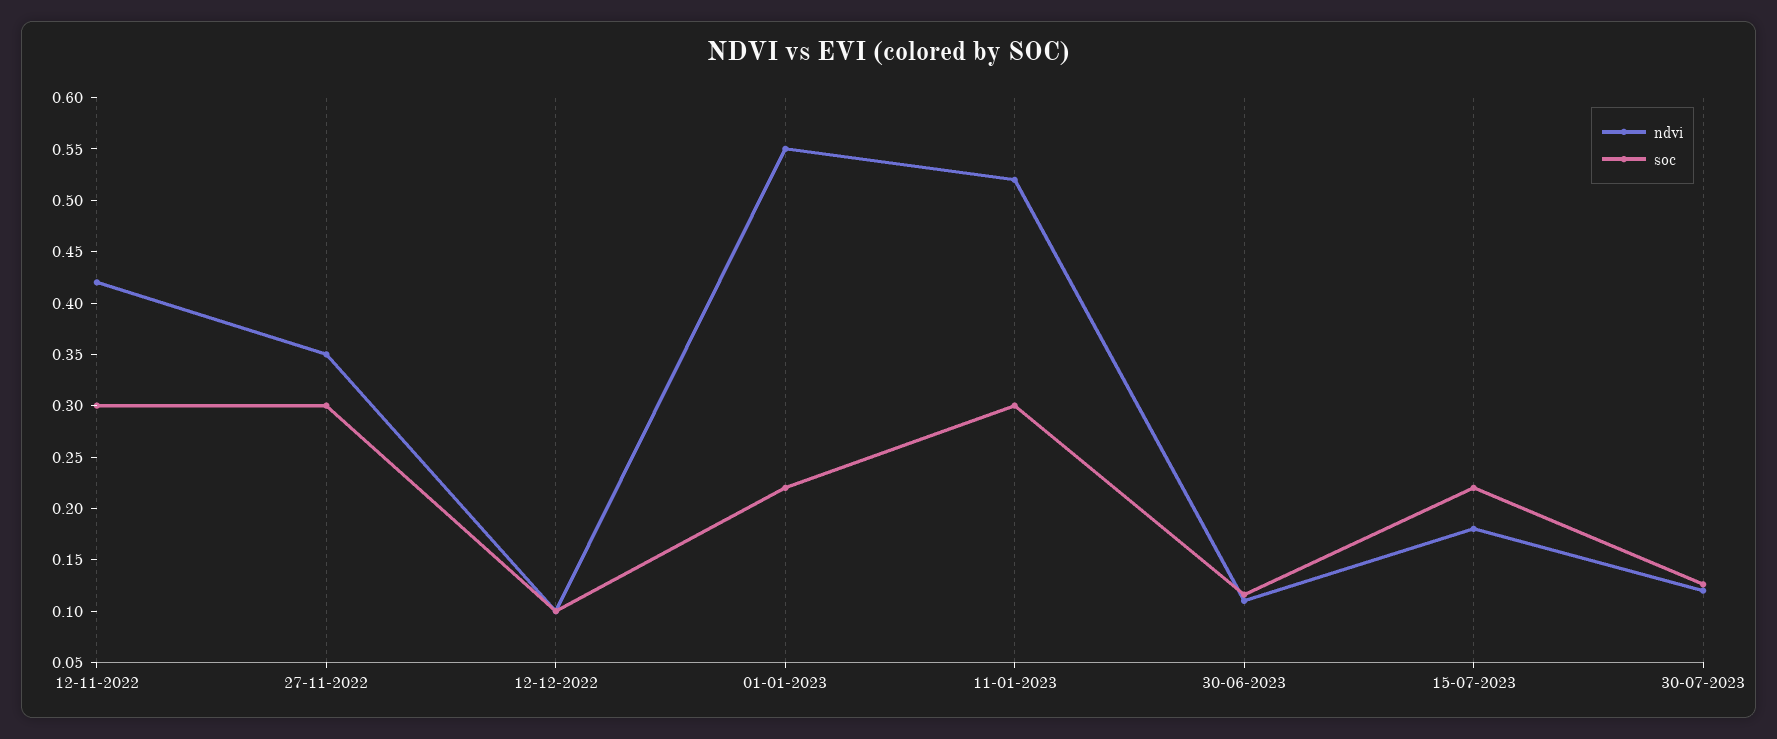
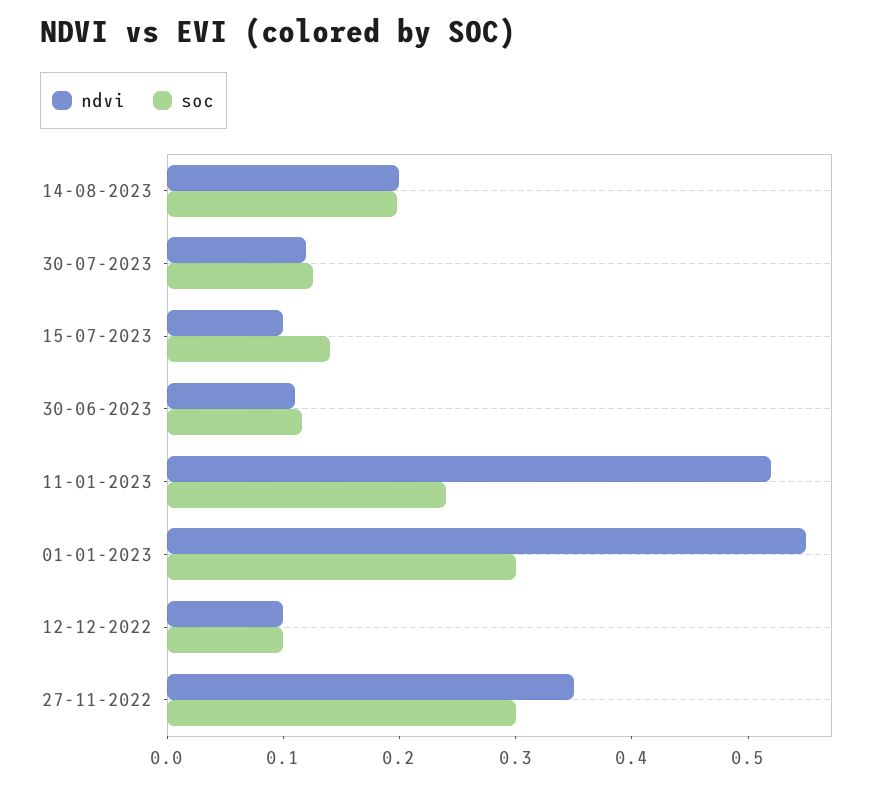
ndvi, 12-11-2022: 0.42 -> none
soc, 12-11-2022: 0.3 -> none
soc, 01-01-2023: 0.22 -> 0.3
soc, 11-01-2023: 0.3 -> 0.24
ndvi, 15-07-2023: 0.18 -> 0.1
soc, 15-07-2023: 0.22 -> 0.14
ndvi, 14-08-2023: none -> 0.2
soc, 14-08-2023: none -> 0.2

